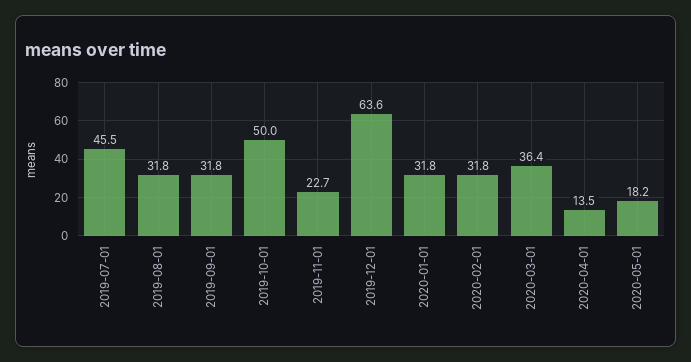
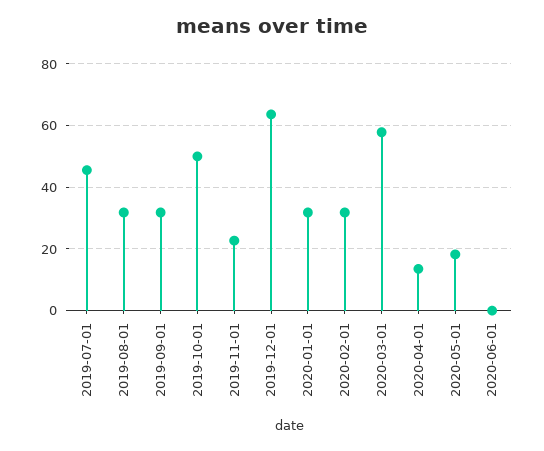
2020-03-01: 36.4 -> 58
2020-06-01: none -> 0

